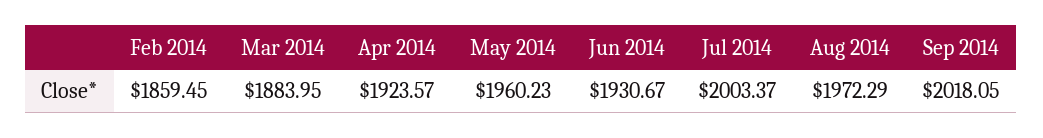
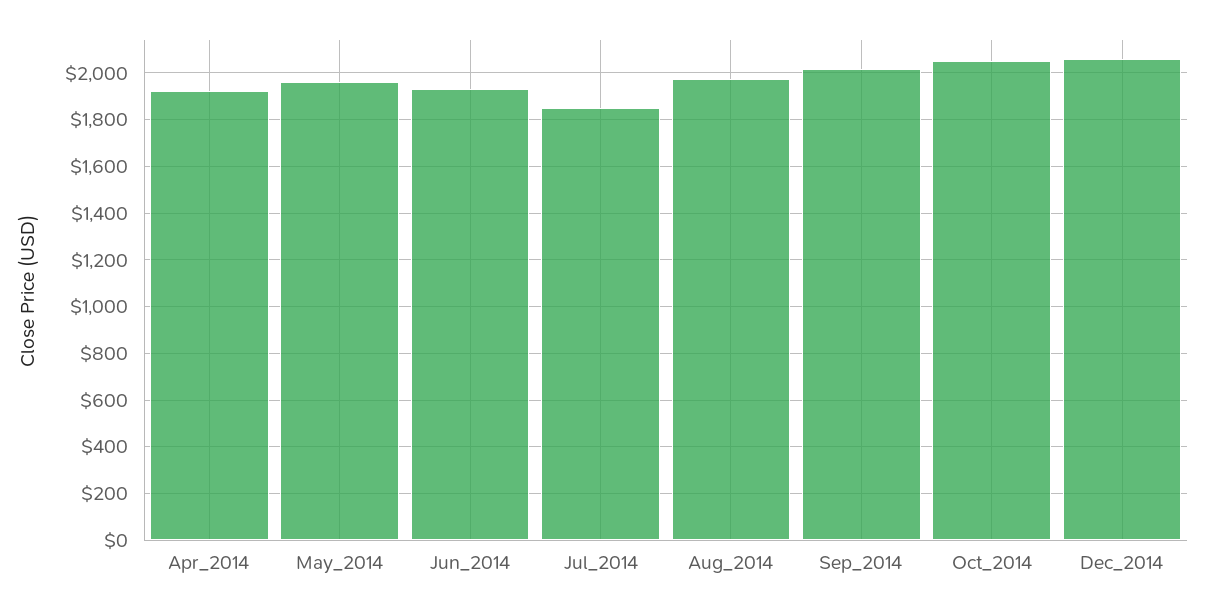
Feb 2014: 1859.45 -> none
Mar 2014: 1883.95 -> none
Jul 2014: 2003.37 -> 1850
Oct_2014: none -> 2050
Dec_2014: none -> 2050

